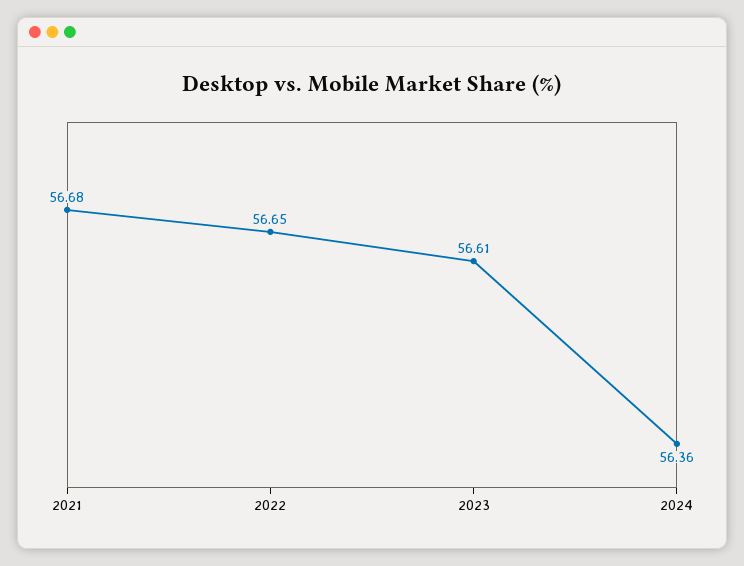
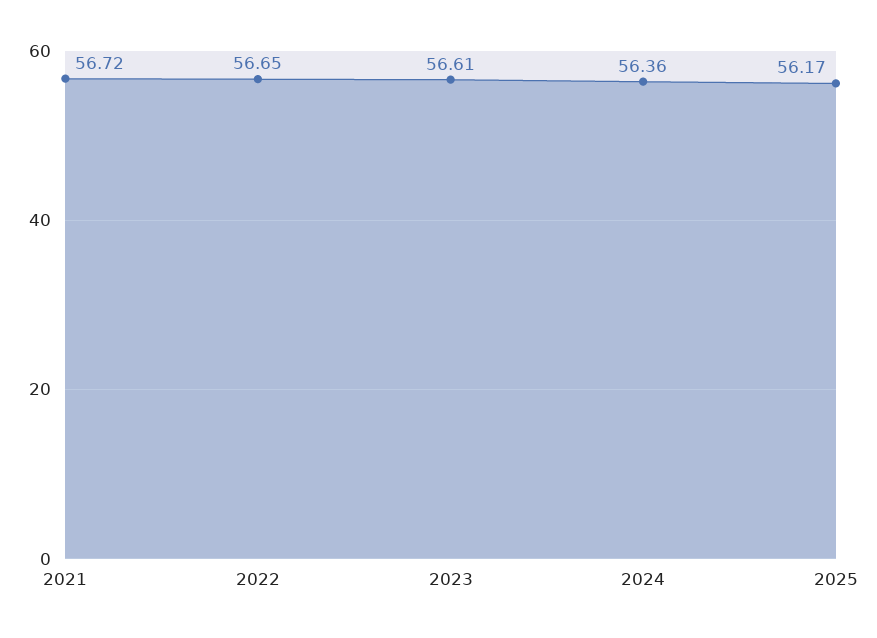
2021: 56.68 -> 56.72
2025: none -> 56.17

